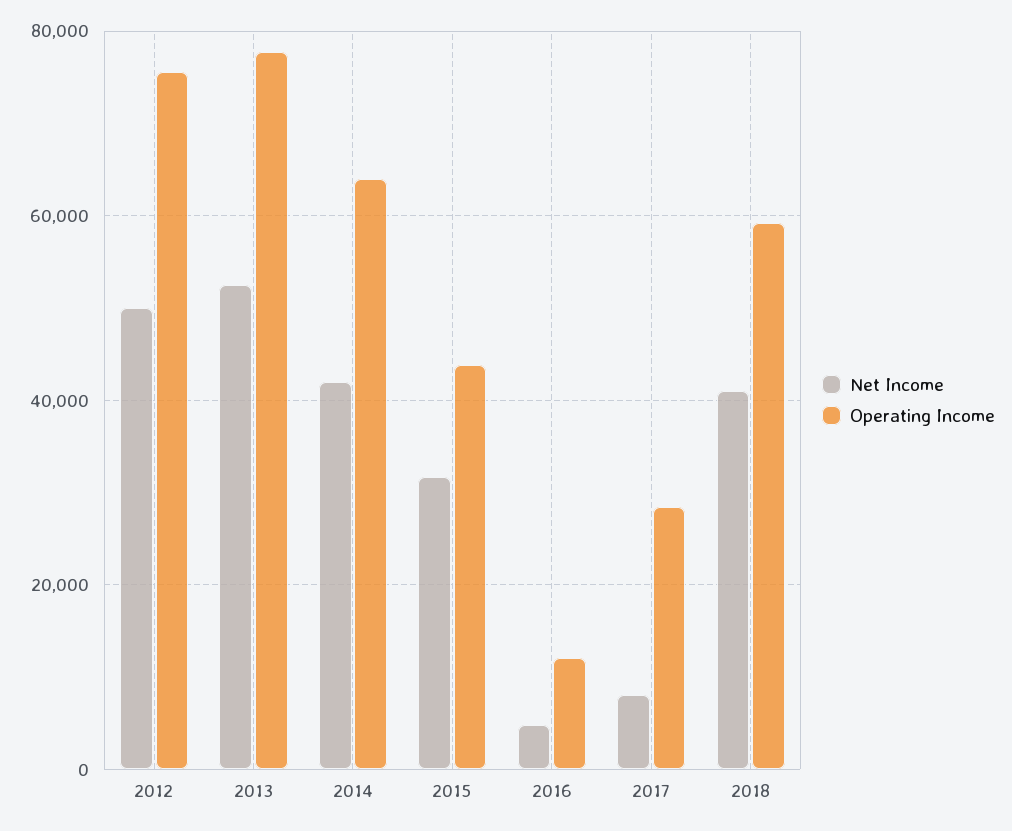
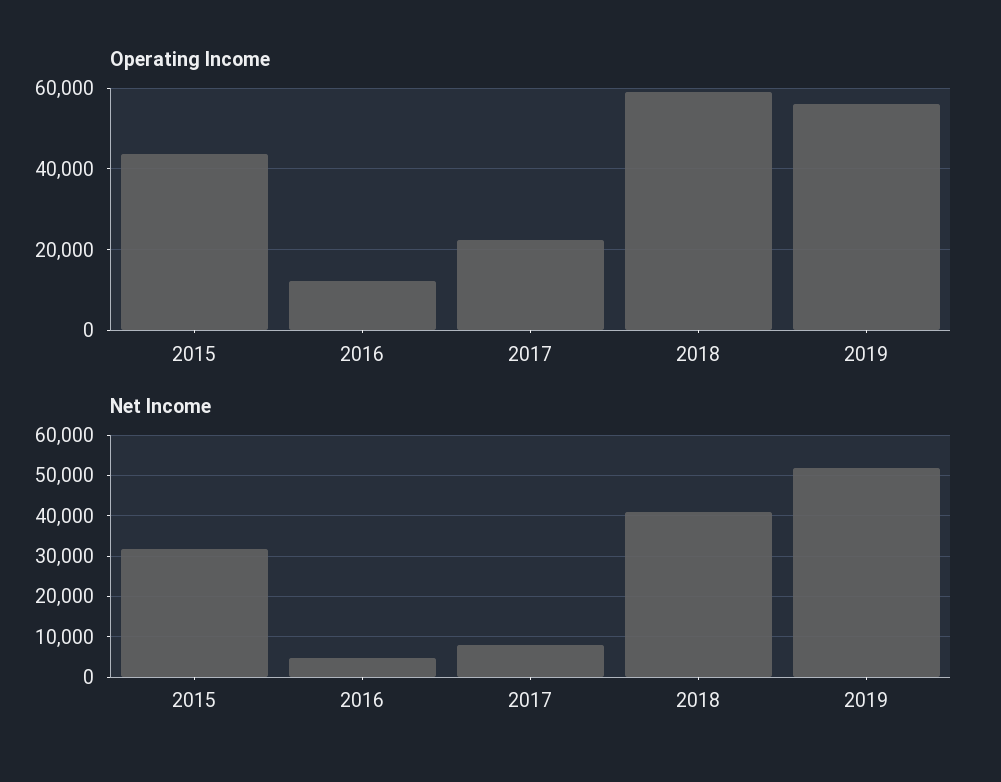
Net Income, 2012: 50000 -> none
Operating Income, 2012: 76000 -> none
Net Income, 2013: 52000 -> none
Operating Income, 2013: 78000 -> none
Net Income, 2014: 42000 -> none
Operating Income, 2014: 64000 -> none
Operating Income, 2017: 28000 -> 22000
Operating Income, 2019: none -> 56000
Net Income, 2019: none -> 52000

